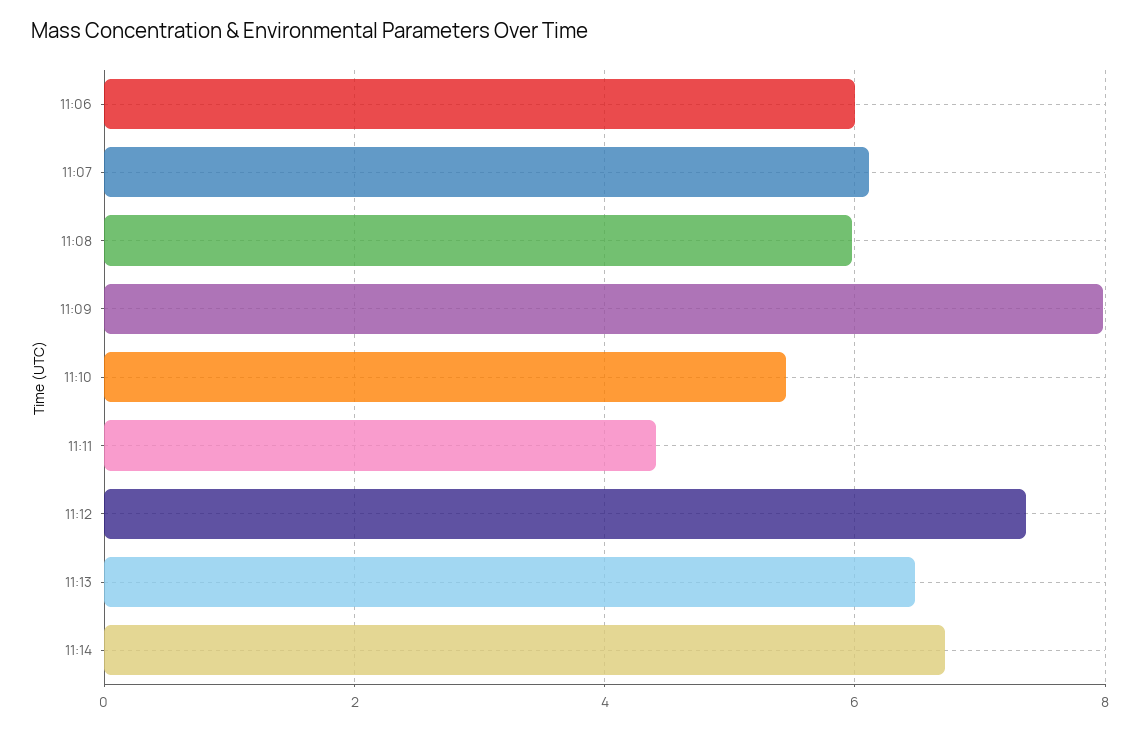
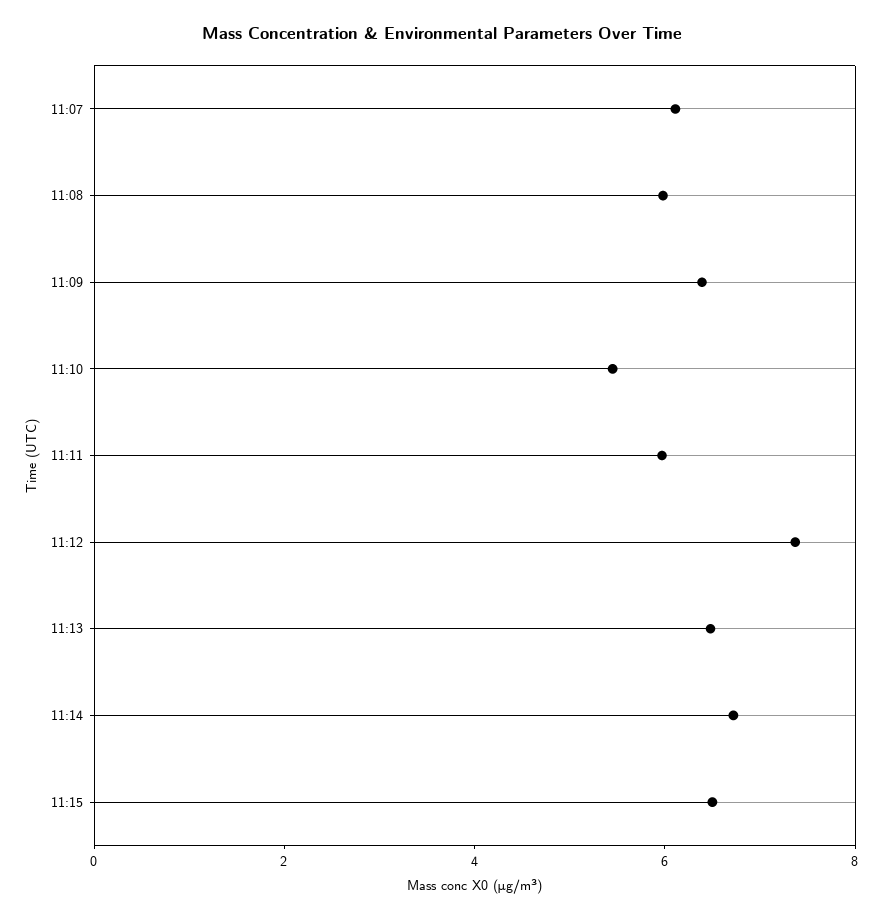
11:06: 6 -> none
11:09: 8 -> 6.5
11:11: 4.4 -> 6
11:15: none -> 6.5

